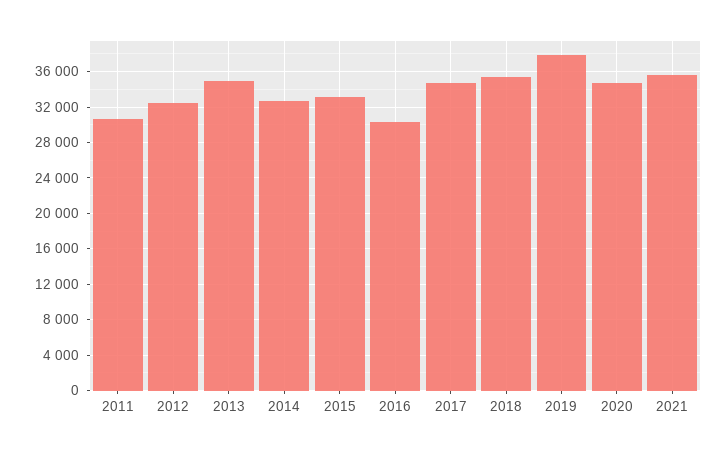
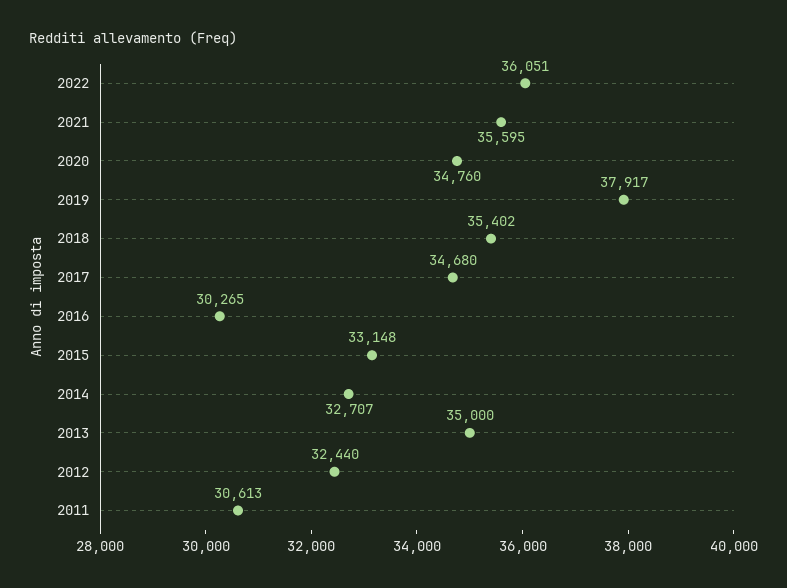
2022: none -> 36051

